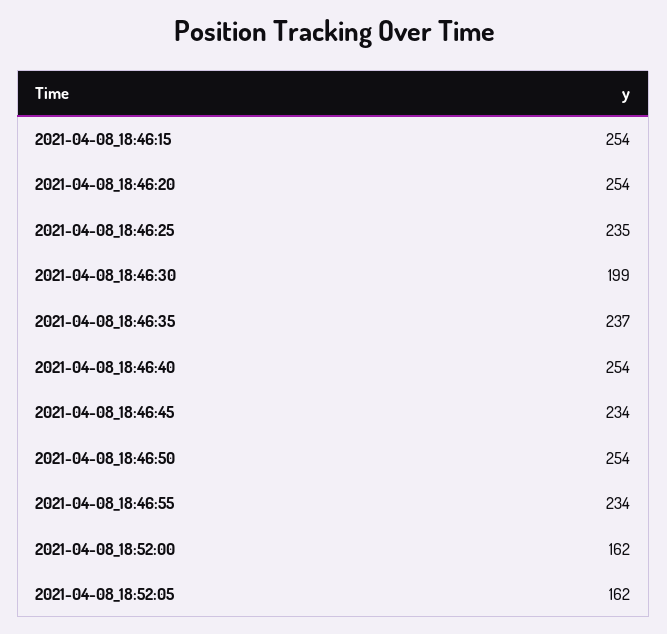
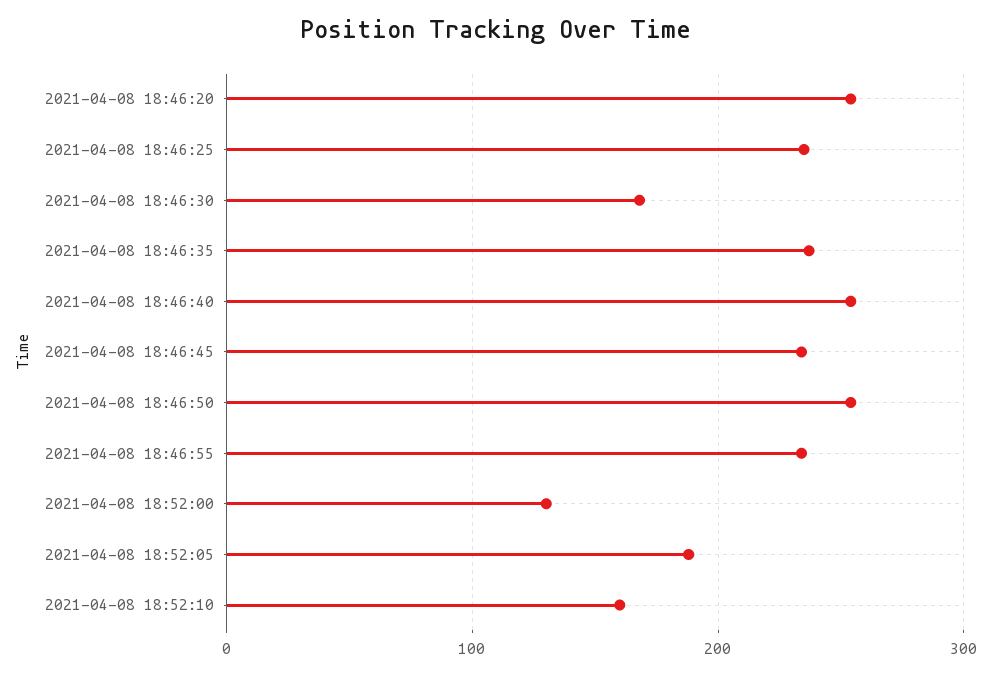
2021-04-08_18:46:15: 254 -> none
2021-04-08_18:46:30: 199 -> 170
2021-04-08_18:52:00: 162 -> 130
2021-04-08_18:52:05: 162 -> 190
2021-04-08 18:52:10: none -> 160

